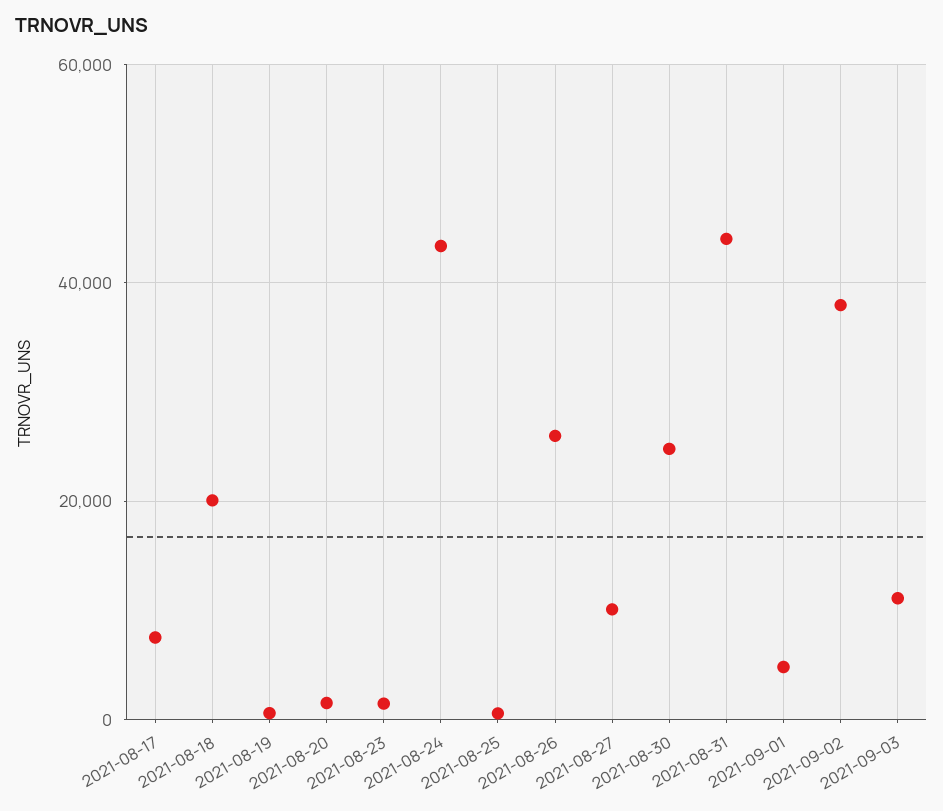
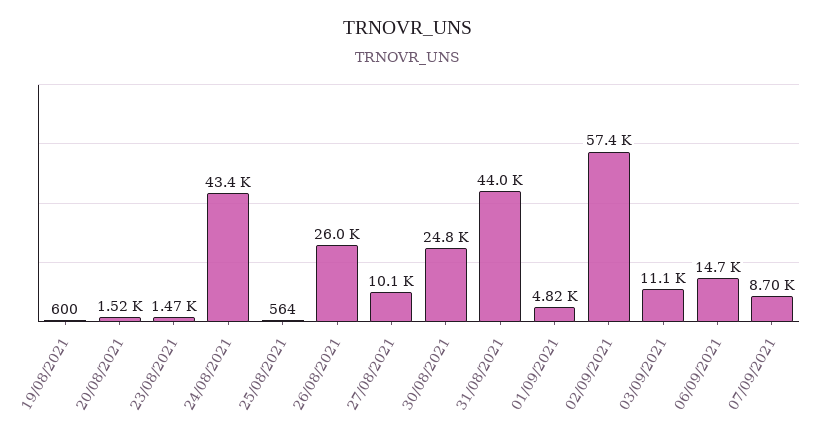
2021-08-17: 8000 -> none
2021-08-18: 20000 -> none
2021-09-02: 38000 -> 57400
06/09/2021: none -> 14700
07/09/2021: none -> 8700

